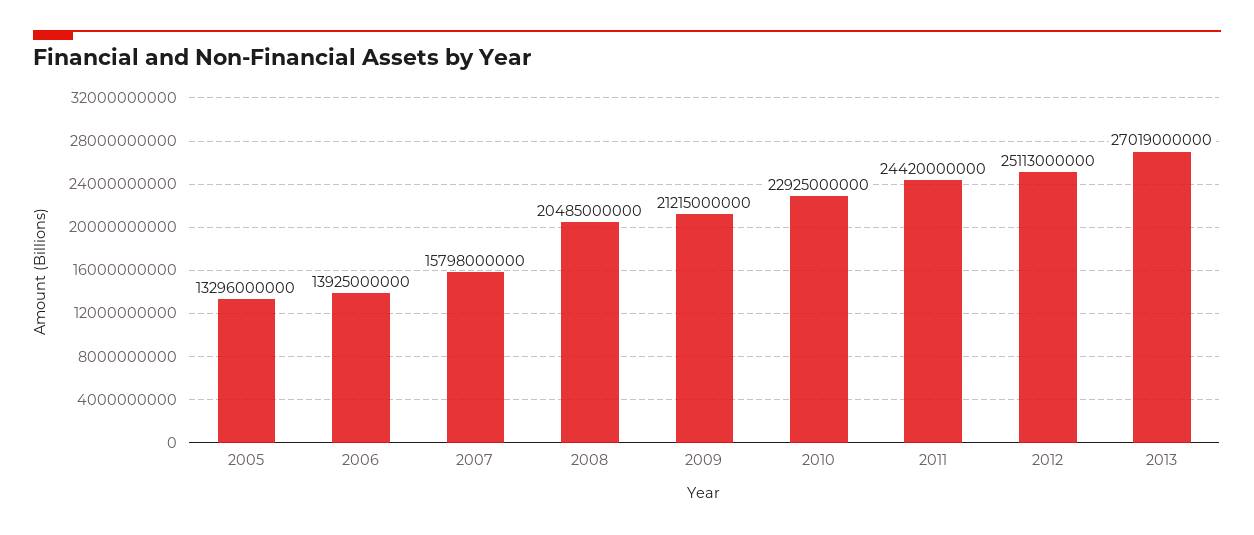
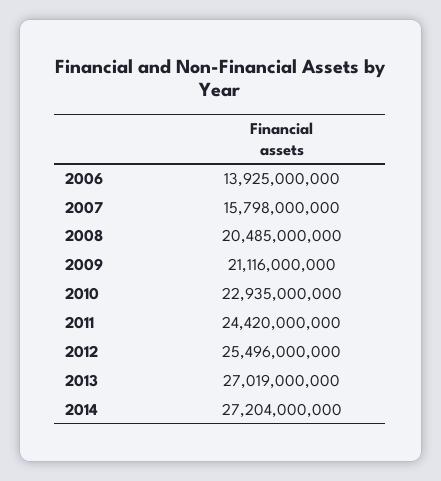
2005: 13296000000 -> none
2009: 21215000000 -> 21116000000
2010: 22925000000 -> 22935000000
2012: 25113000000 -> 25496000000
2014: none -> 27204000000

